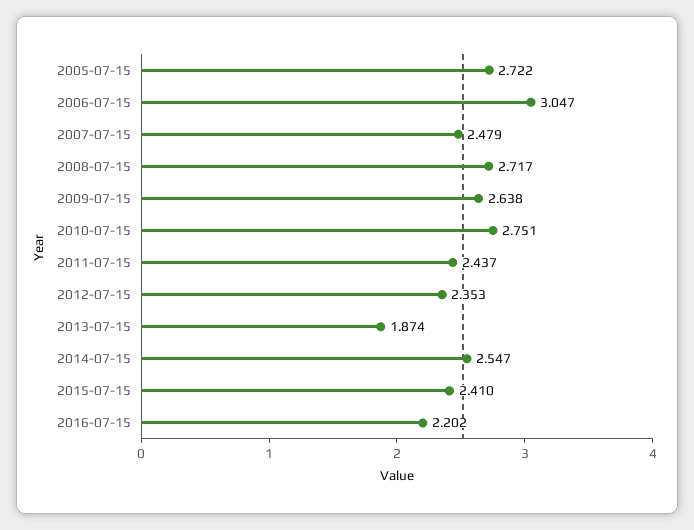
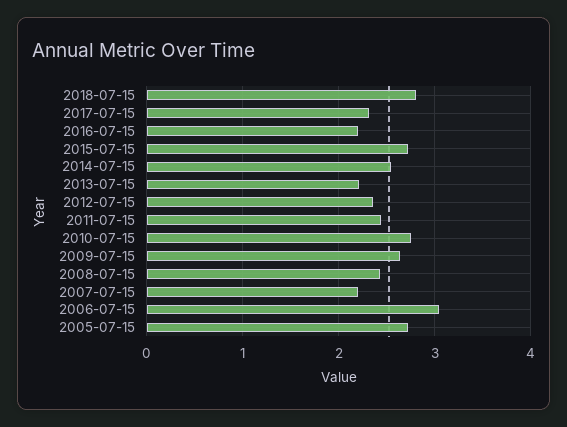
2007-07-15: 2.479 -> 2.2
2008-07-15: 2.717 -> 2.4
2013-07-15: 1.874 -> 2.2
2015-07-15: 2.41 -> 2.7
2018-07-15: none -> 2.8
2017-07-15: none -> 2.3

